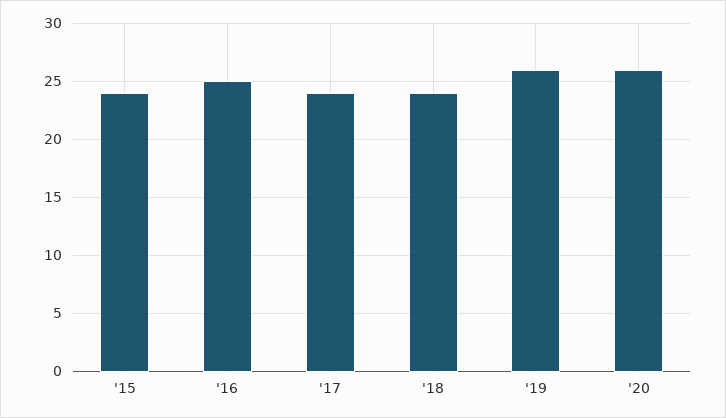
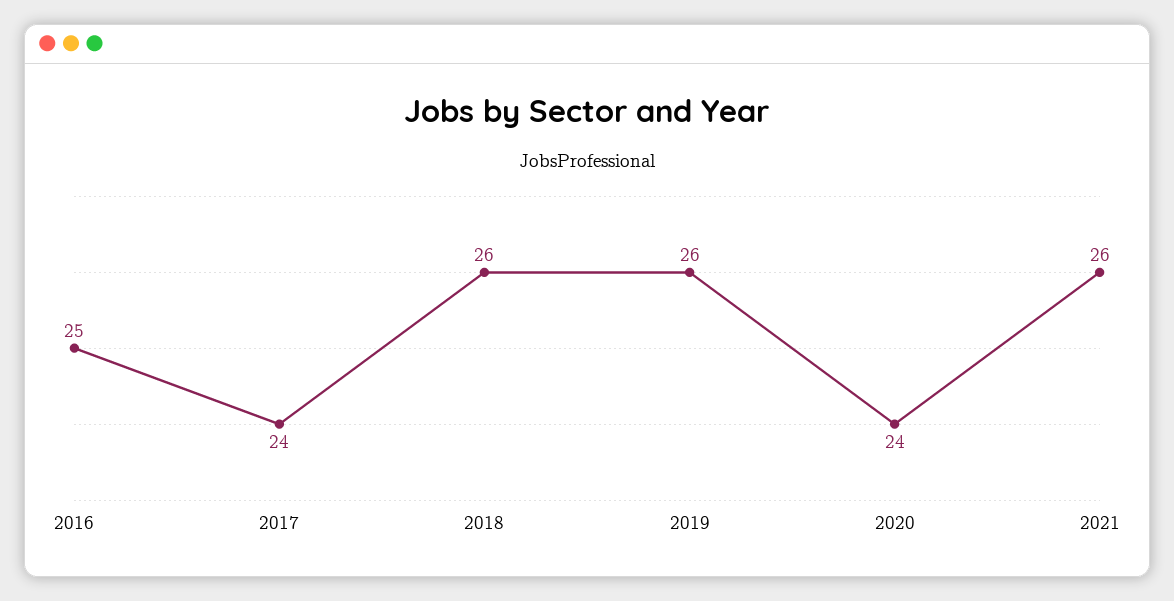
'15: 24 -> none
'18: 24 -> 26
'20: 26 -> 24
2021: none -> 26

